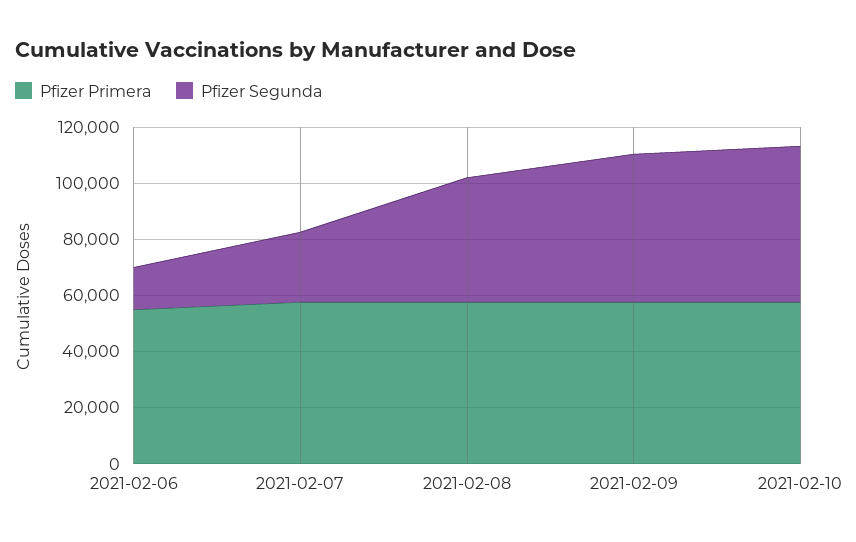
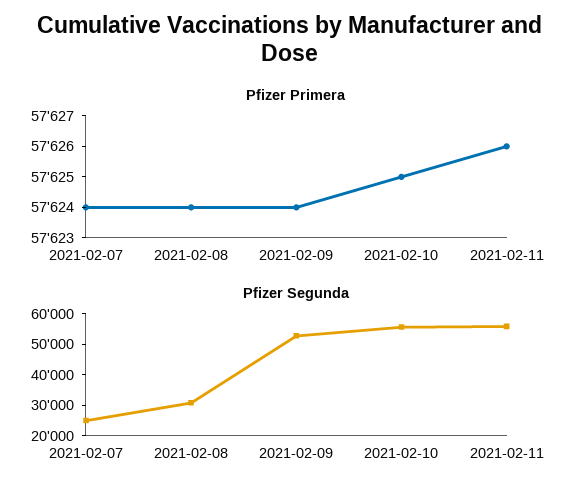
Pfizer Primera, 2021-02-06: 55000 -> none
Pfizer Segunda, 2021-02-06: 15000 -> none
Pfizer Segunda, 2021-02-08: 45000 -> 30000
Pfizer Primera, 2021-02-11: none -> 57626
Pfizer Segunda, 2021-02-11: none -> 55000

